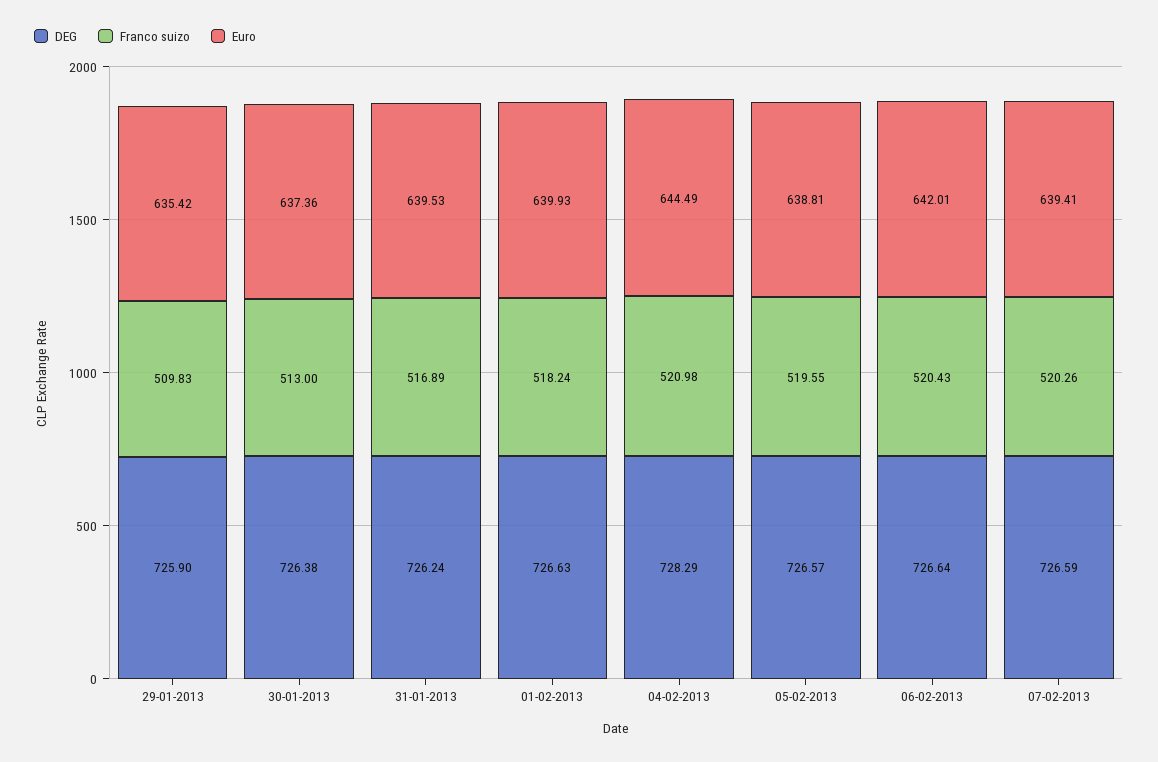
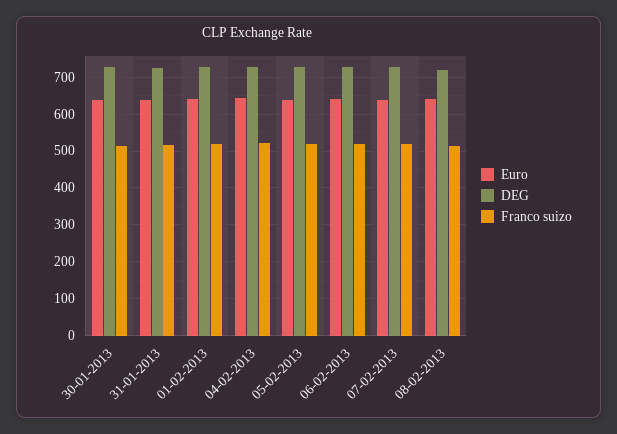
DEG, 29-01-2013: 725.9 -> none
Franco suizo, 29-01-2013: 509.83 -> none
Euro, 29-01-2013: 635.42 -> none
Euro, 08-02-2013: none -> 640
DEG, 08-02-2013: none -> 720
Franco suizo, 08-02-2013: none -> 520

